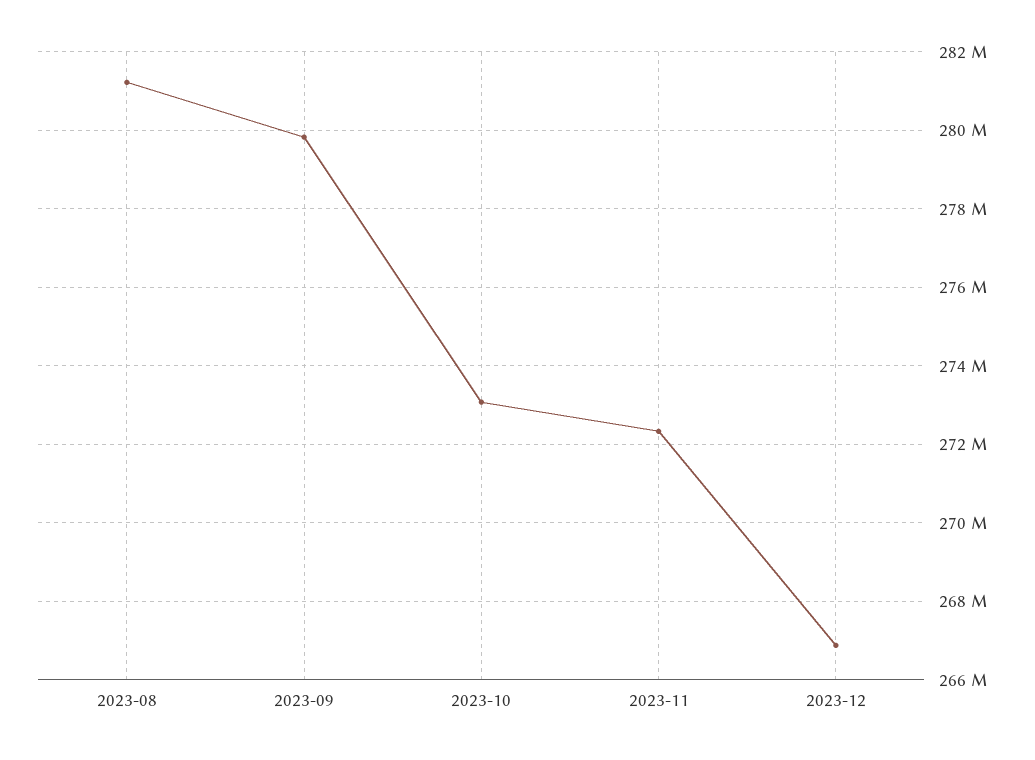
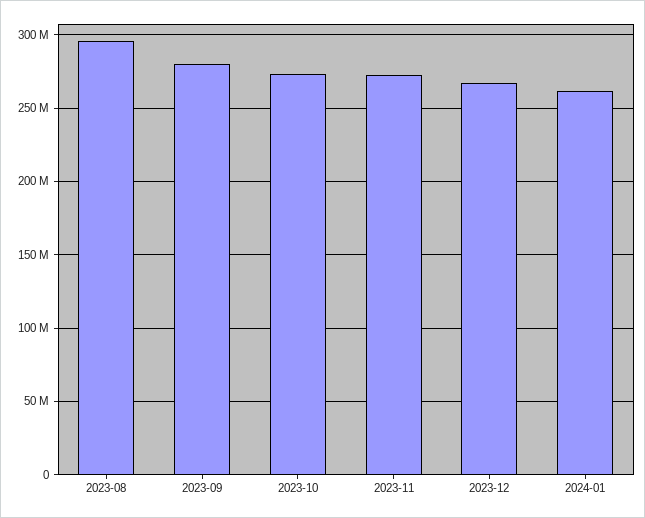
2023-08: 281200000 -> 295000000
2024-01: none -> 260000000

